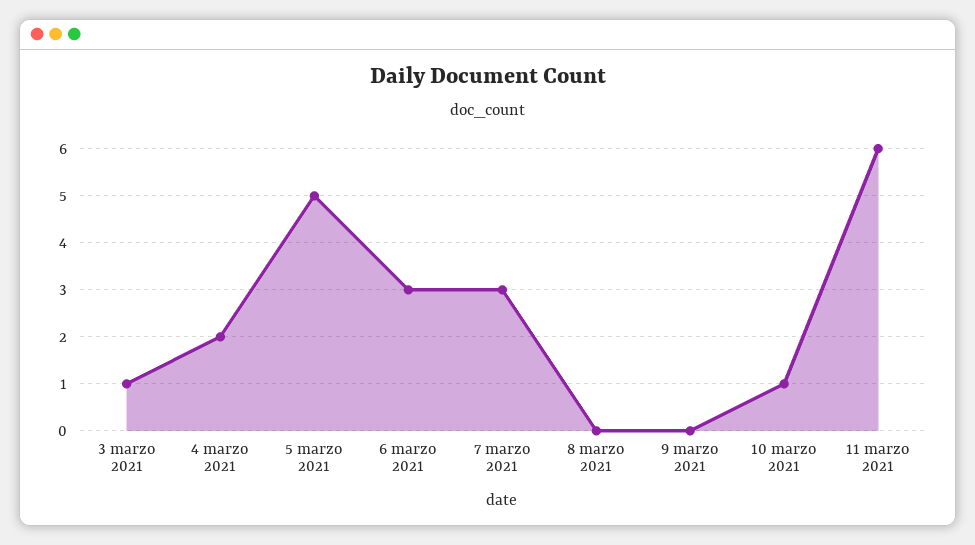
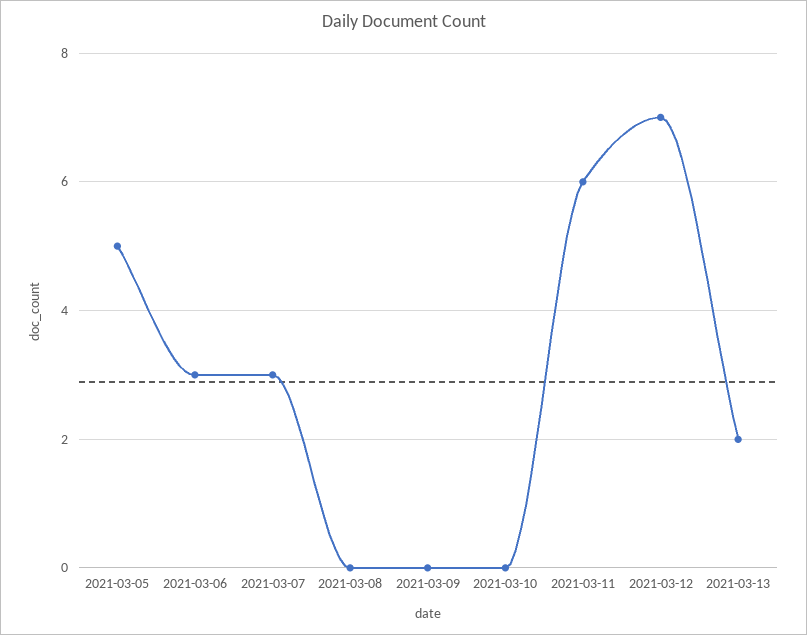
3 marzo 2021: 1 -> none
4 marzo 2021: 2 -> none
10 marzo 2021: 1 -> 0
2021-03-12: none -> 7
2021-03-13: none -> 2

